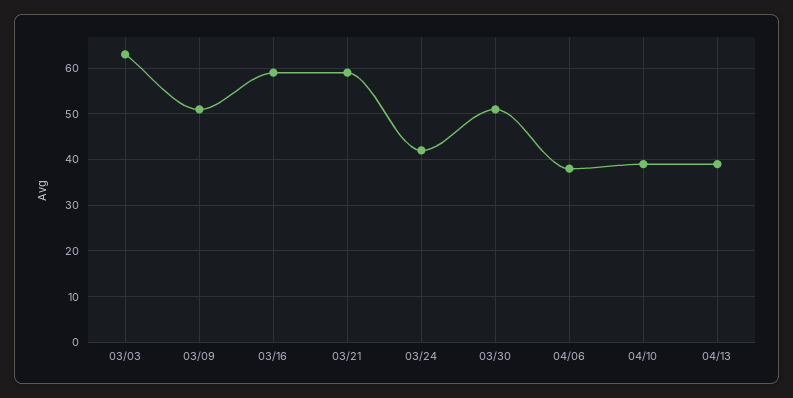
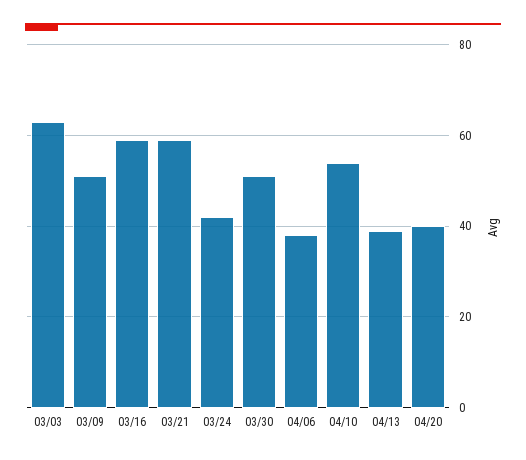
04/10: 40 -> 55
04/20: none -> 40

